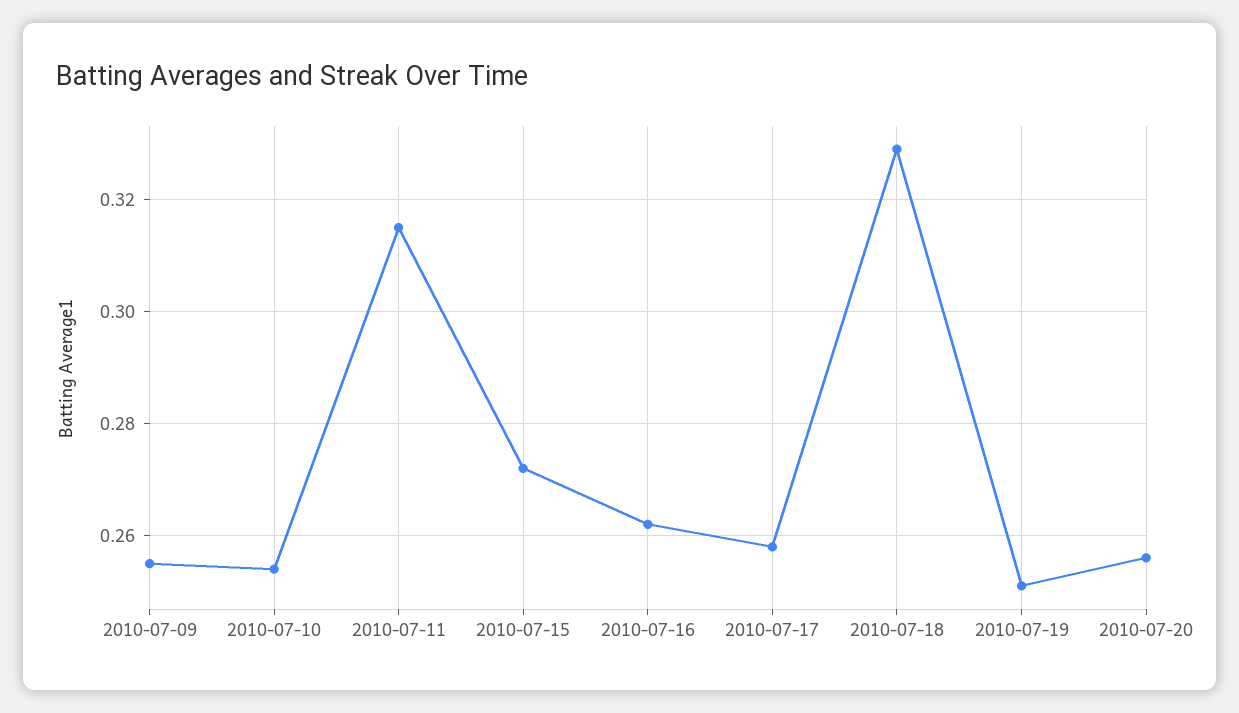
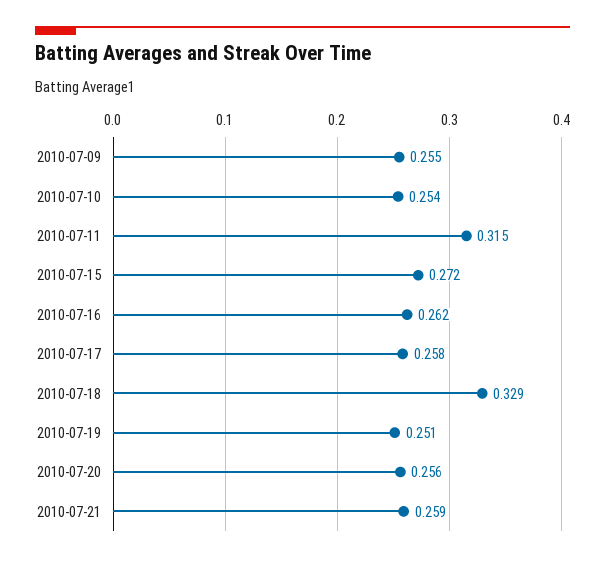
2010-07-21: none -> 0.259

